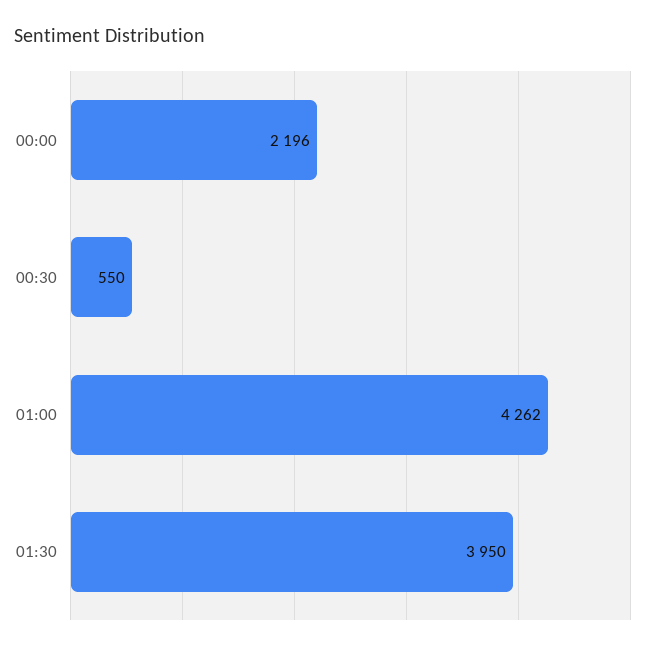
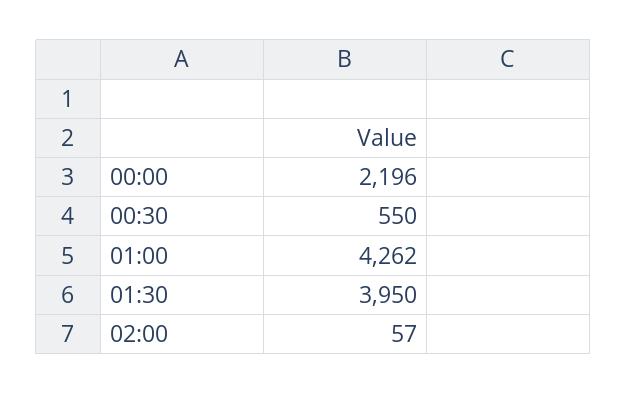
02:00: none -> 57

